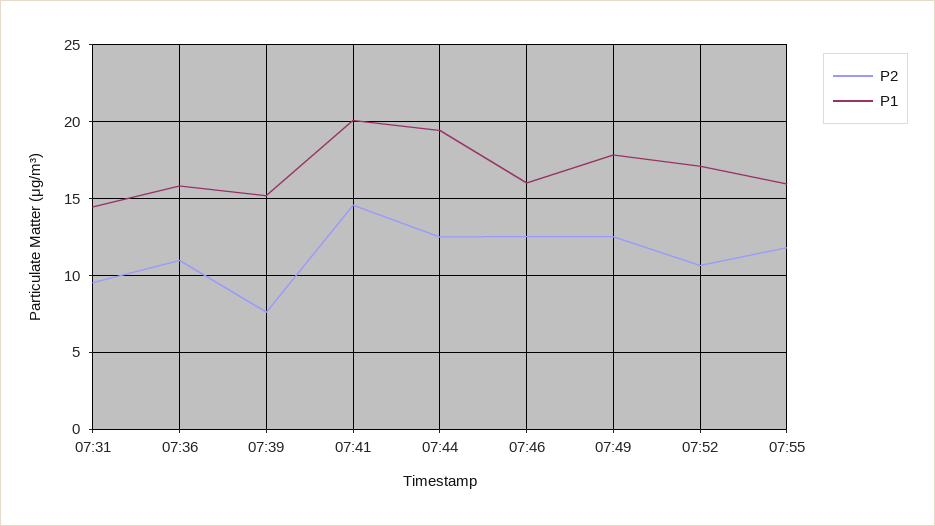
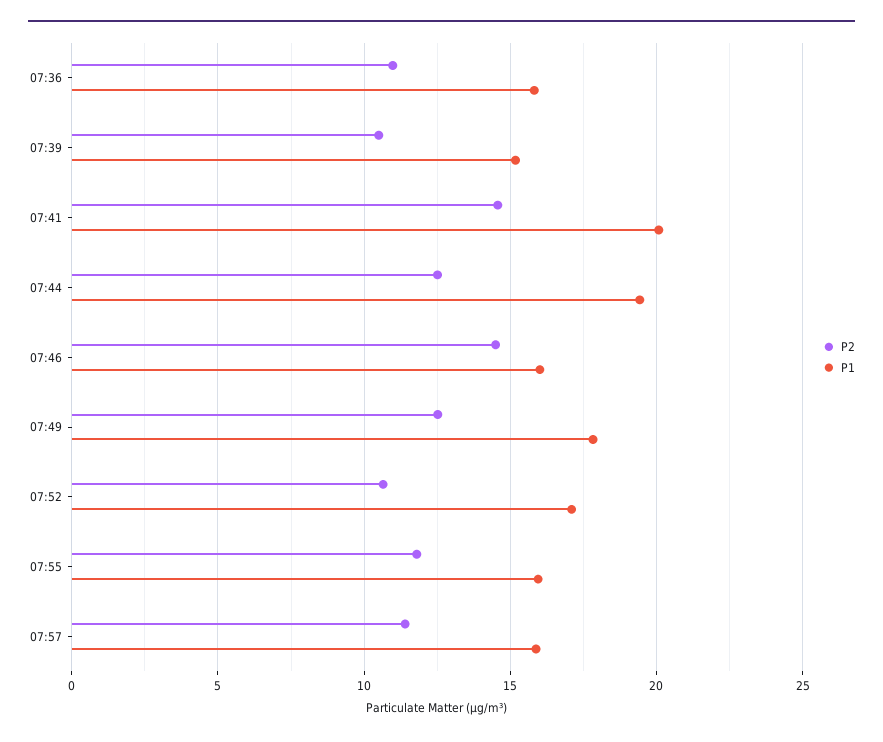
P2, 07:31: 9.5 -> none
P1, 07:31: 14.5 -> none
P2, 07:39: 7.5 -> 10.5
P2, 07:46: 12.5 -> 14.5
P2, 07:57: none -> 11.5
P1, 07:57: none -> 16

